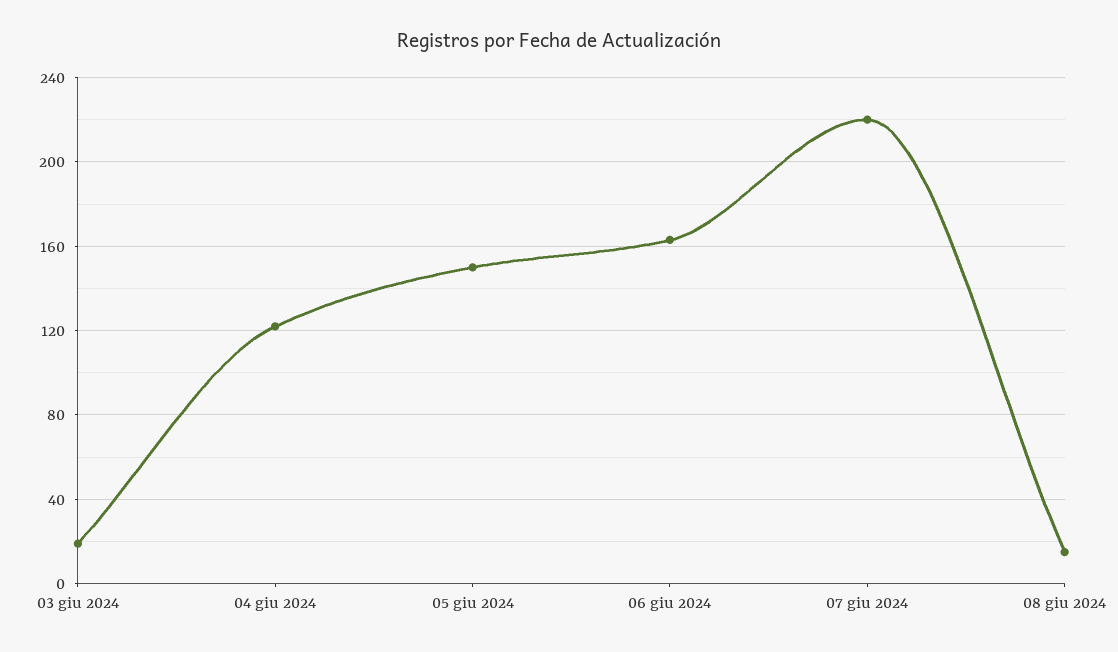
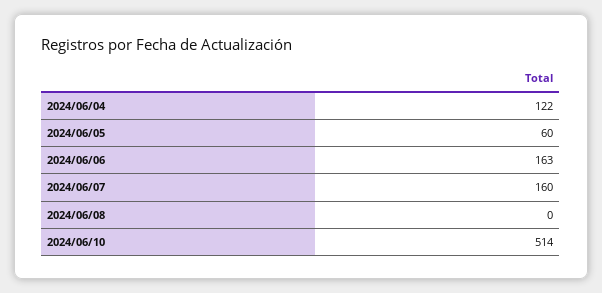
03 giu 2024: 20 -> none
05 giu 2024: 150 -> 60
07 giu 2024: 220 -> 160
08 giu 2024: 15 -> 0
2024/06/10: none -> 514

